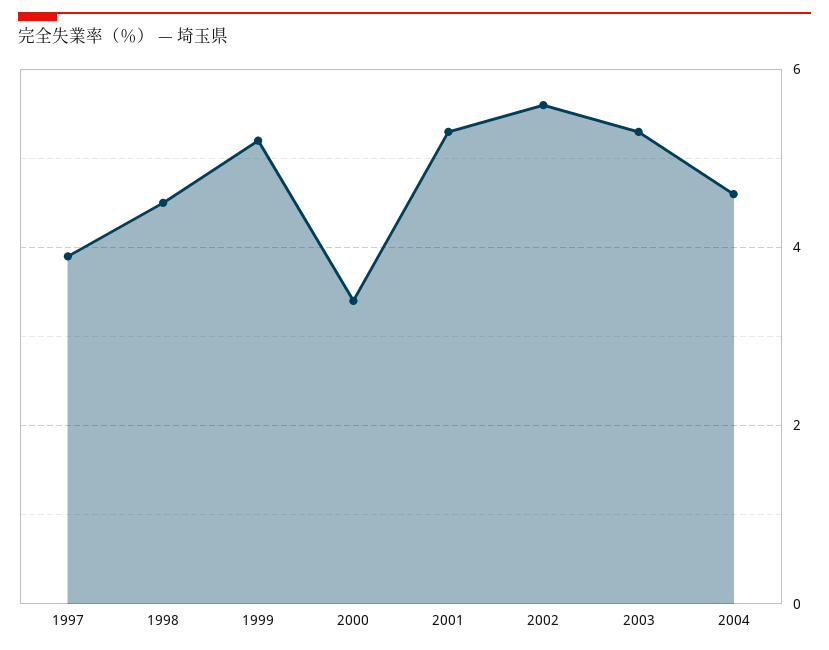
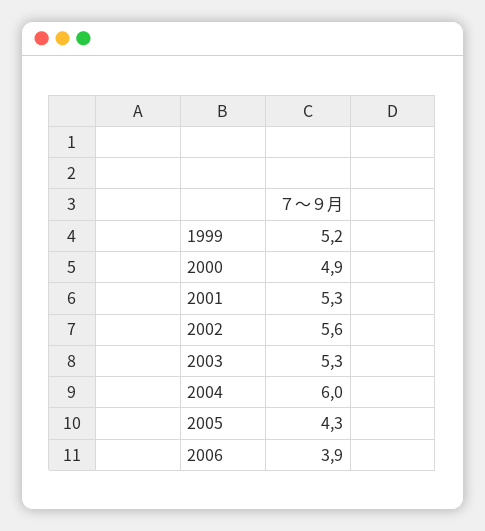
1997: 4 -> none
1998: 4.5 -> none
2000: 3.5 -> 4.9
2004: 4.5 -> 6
2005: none -> 4.3
2006: none -> 3.9

